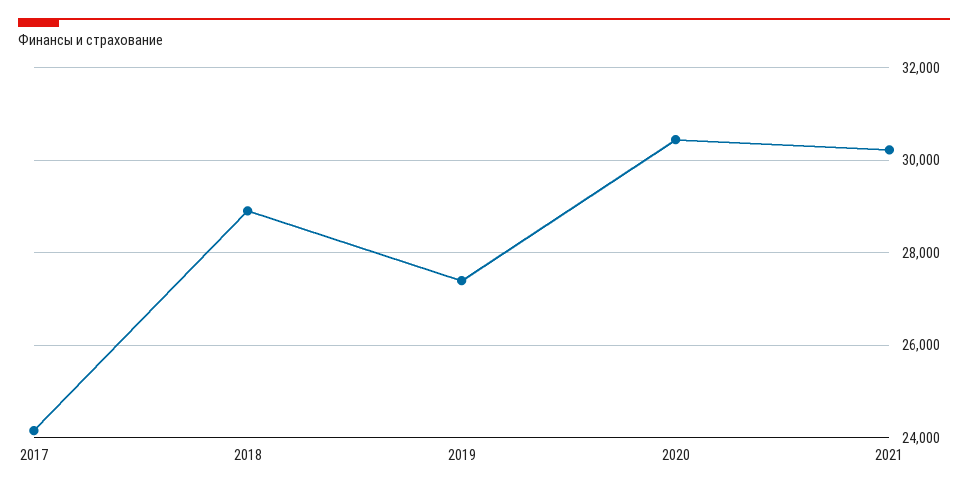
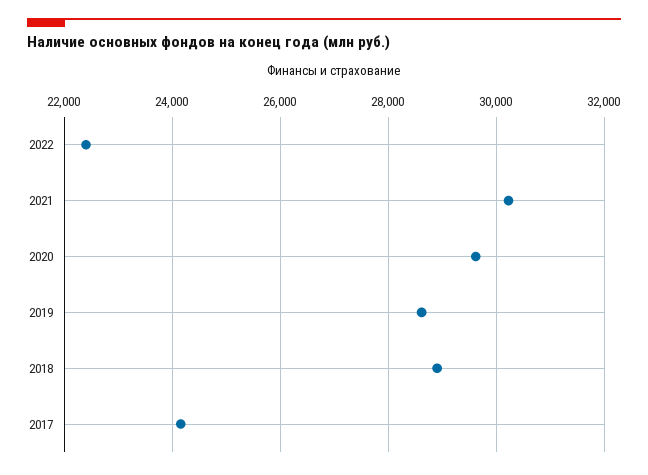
2019: 27400 -> 28600
2020: 30400 -> 29600
2022: none -> 22400

